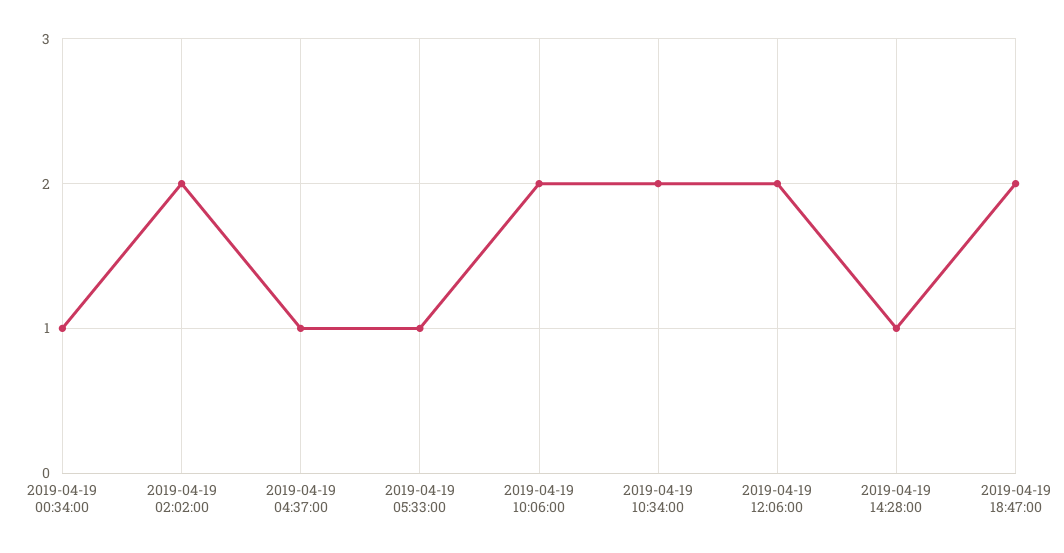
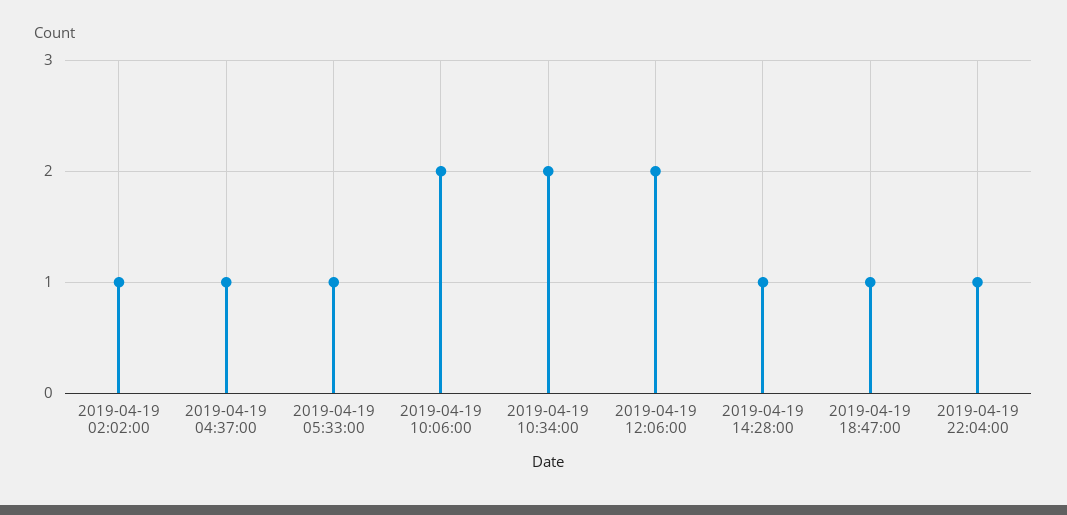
2019-04-19 00:34:00: 1 -> none
2019-04-19 02:02:00: 2 -> 1
2019-04-19 18:47:00: 2 -> 1
2019-04-19 22:04:00: none -> 1

